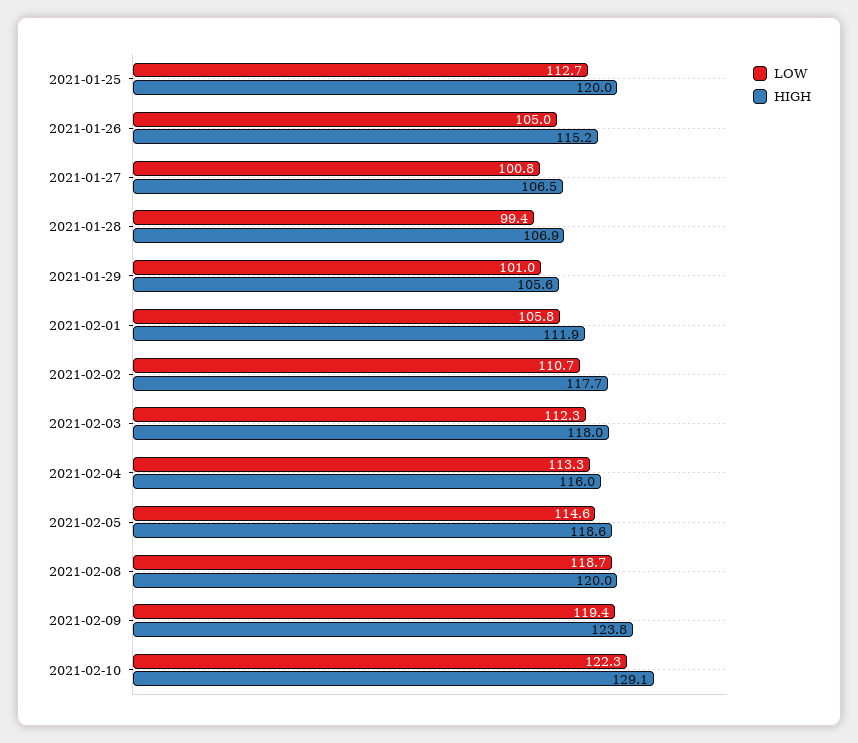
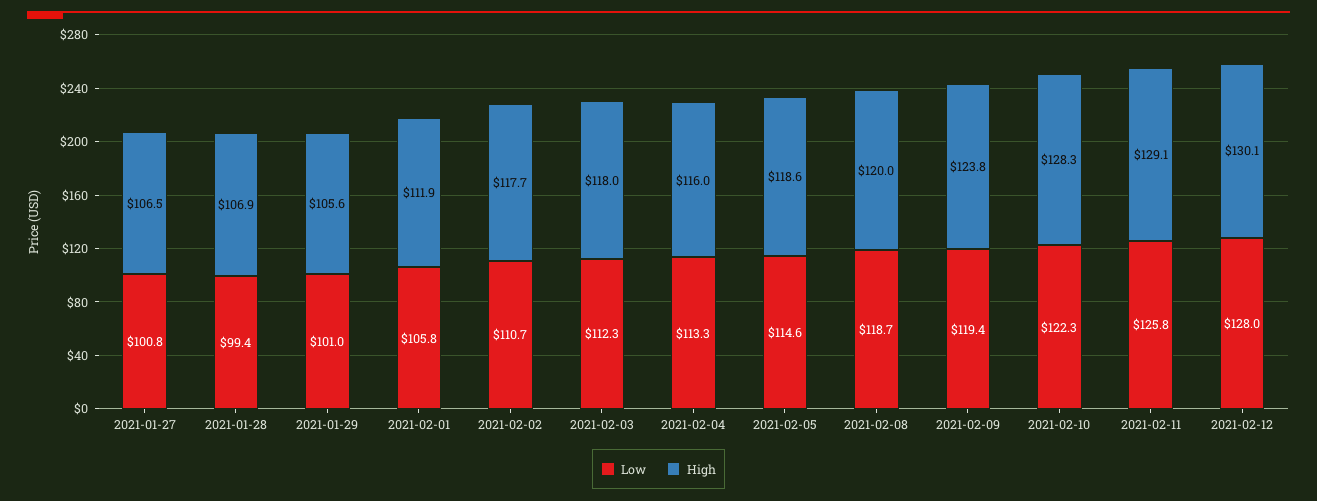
LOW, 2021-01-25: 112.7 -> none
HIGH, 2021-01-25: 120 -> none
LOW, 2021-01-26: 105 -> none
HIGH, 2021-01-26: 115.2 -> none
HIGH, 2021-02-10: 129.1 -> 128.3
LOW, 2021-02-11: none -> 125.8
HIGH, 2021-02-11: none -> 129.1
LOW, 2021-02-12: none -> 128
HIGH, 2021-02-12: none -> 130.1

